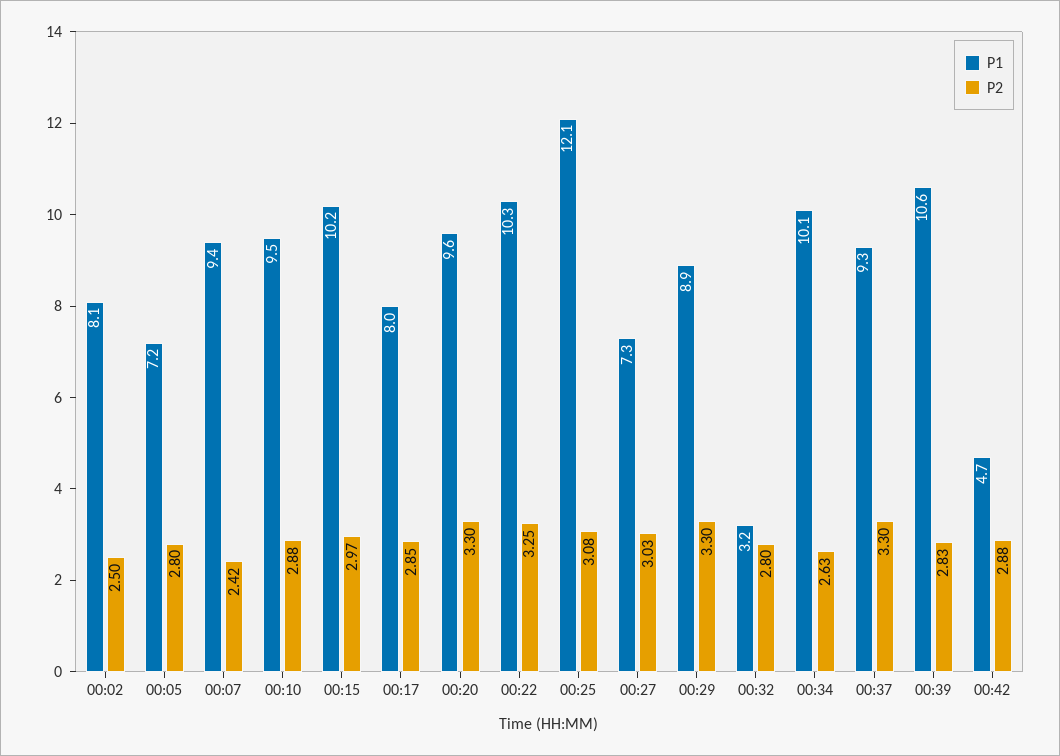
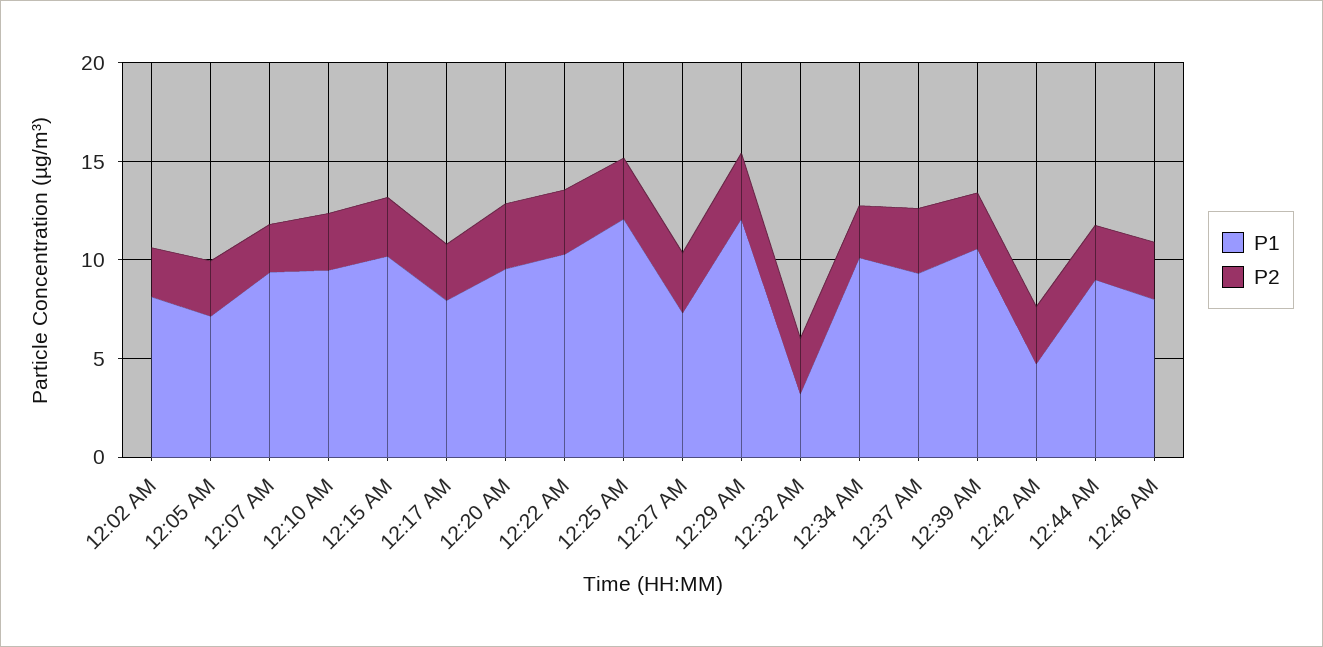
P1, 00:29: 8.9 -> 12
P1, 12:44 AM: none -> 9
P2, 12:44 AM: none -> 3
P1, 12:46 AM: none -> 8
P2, 12:46 AM: none -> 3

